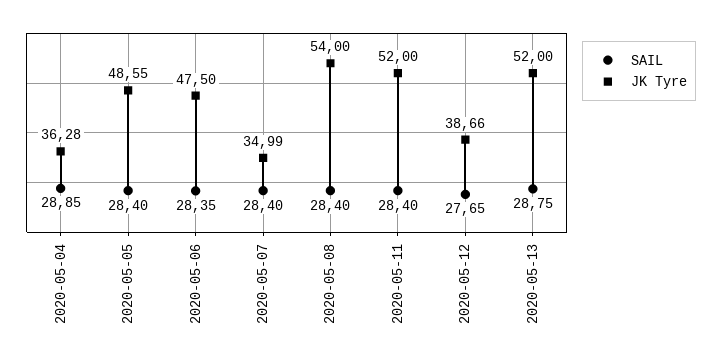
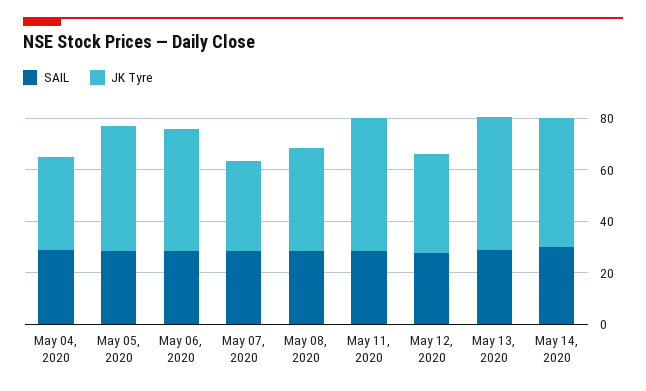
JK Tyre, 2020-05-08: 54 -> 40
SAIL, May 14, 2020: none -> 30
JK Tyre, May 14, 2020: none -> 50

